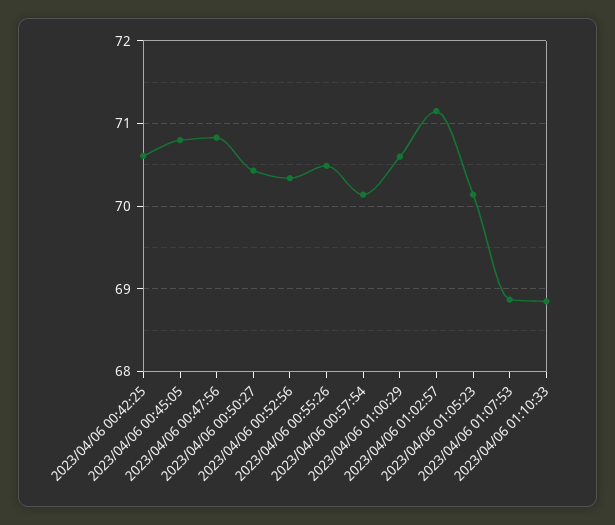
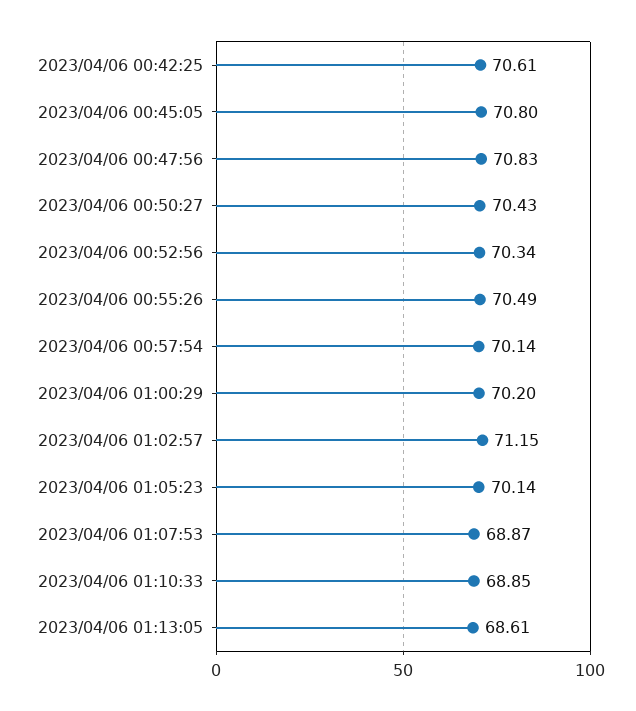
2023/04/06 01:00:29: 70.6 -> 70.2
2023/04/06 01:13:05: none -> 68.61

